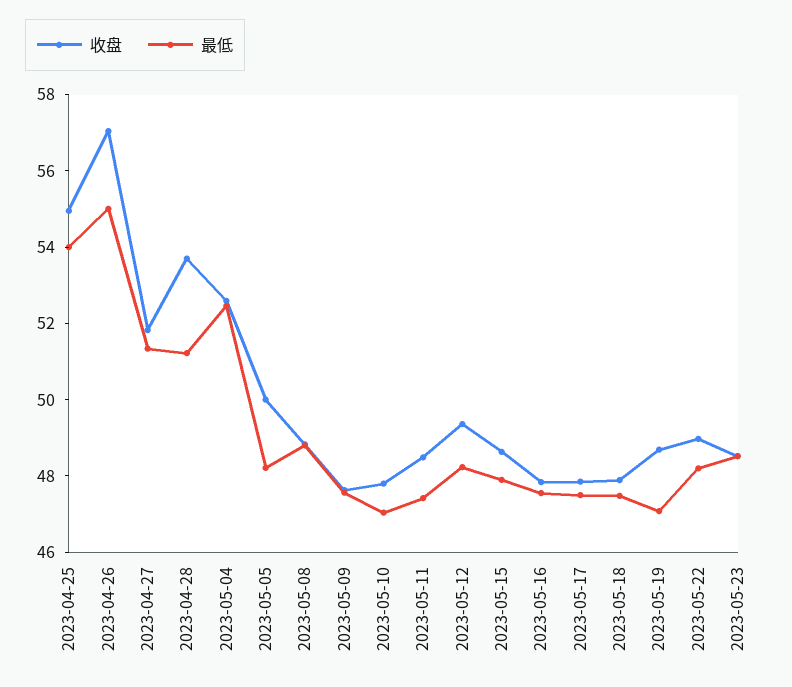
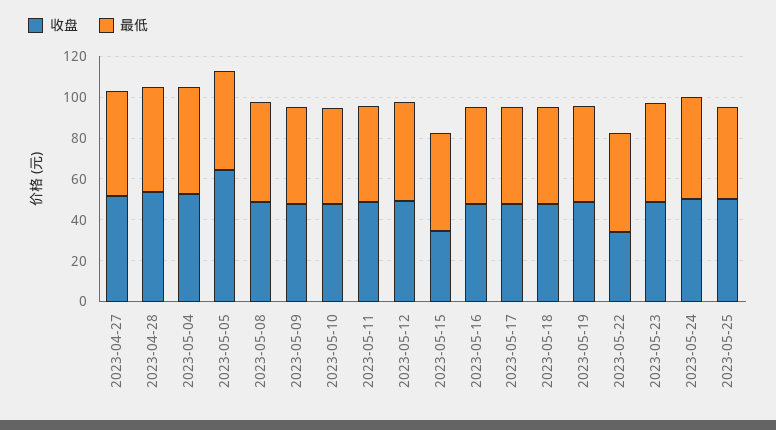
收盘, 2023-04-25: 55 -> none
最低, 2023-04-25: 54 -> none
收盘, 2023-04-26: 57 -> none
最低, 2023-04-26: 55 -> none
收盘, 2023-05-05: 50 -> 65
收盘, 2023-05-15: 48.5 -> 35
收盘, 2023-05-22: 49 -> 35
收盘, 2023-05-24: none -> 50
最低, 2023-05-24: none -> 50
收盘, 2023-05-25: none -> 50
最低, 2023-05-25: none -> 45

